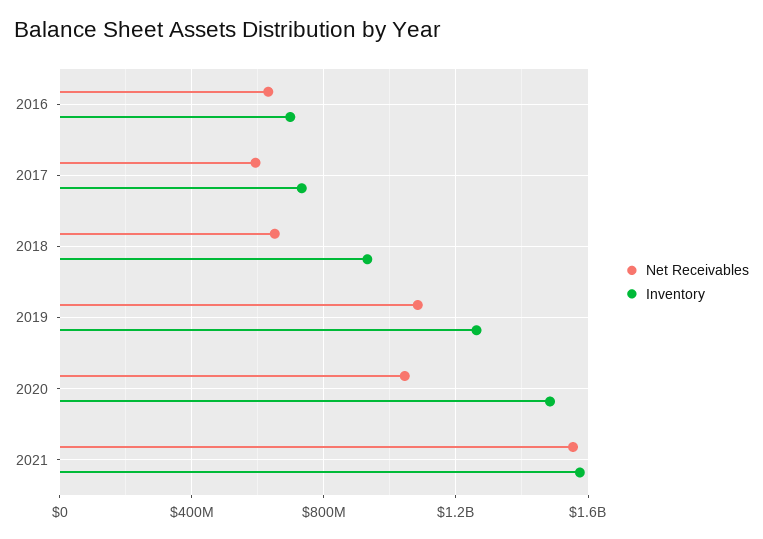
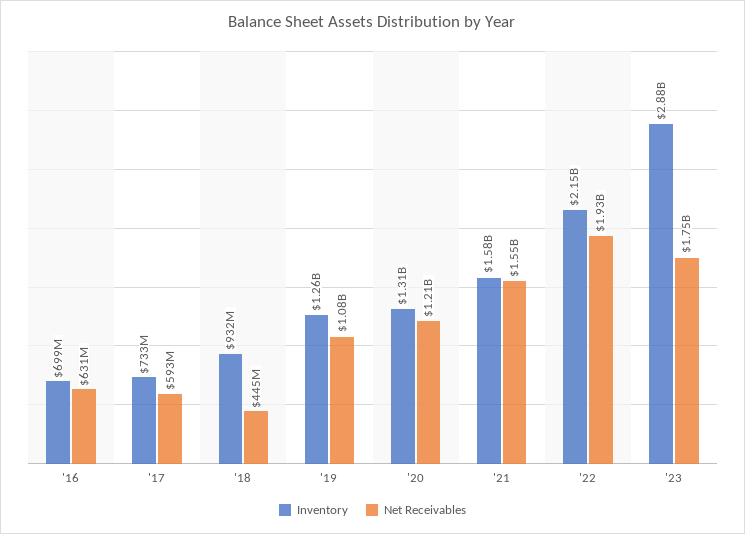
Net Receivables, 2018: 650000000 -> 445000000
Net Receivables, 2020: 1050000000 -> 1210000000
Inventory, 2020: 1500000000 -> 1310000000
Inventory, '22: none -> 2150000000
Net Receivables, '22: none -> 1930000000
Inventory, '23: none -> 2880000000
Net Receivables, '23: none -> 1750000000

